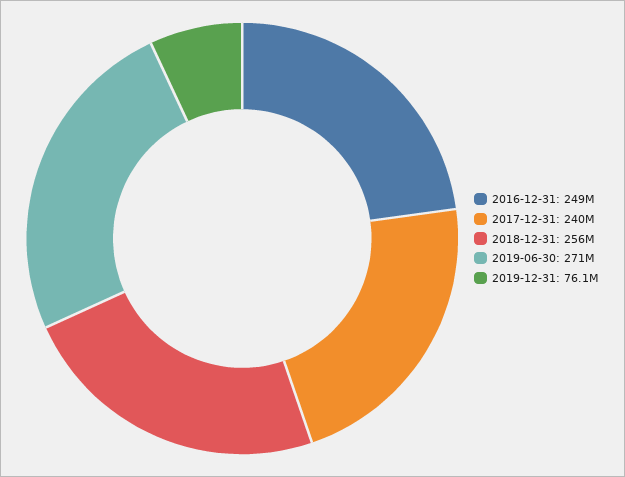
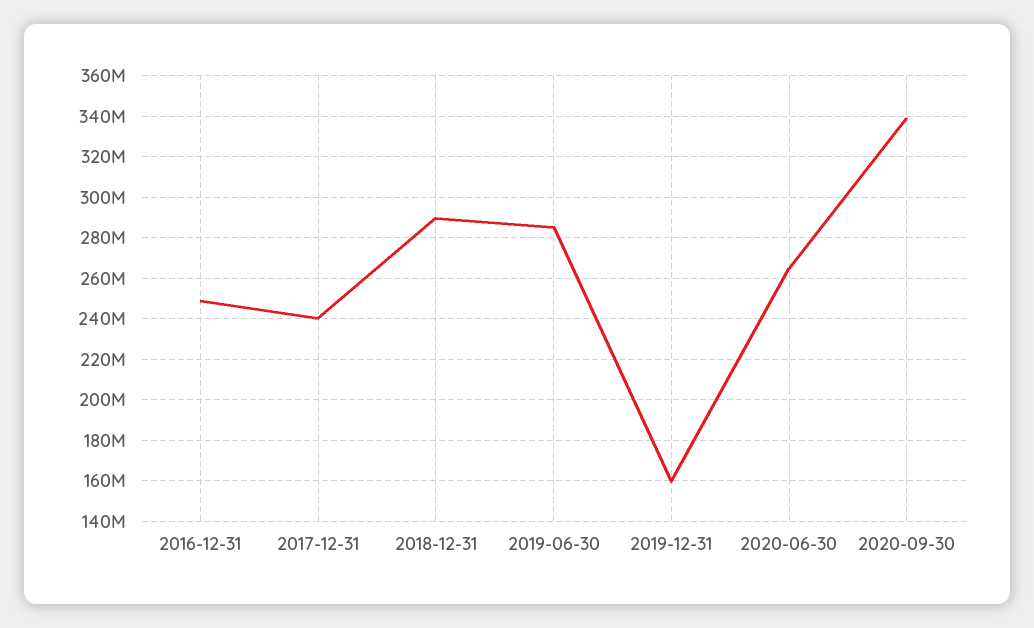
2018-12-31: 256000000 -> 290000000
2019-06-30: 271000000 -> 285000000
2019-12-31: 76100000 -> 160000000
2020-06-30: none -> 265000000
2020-09-30: none -> 340000000

